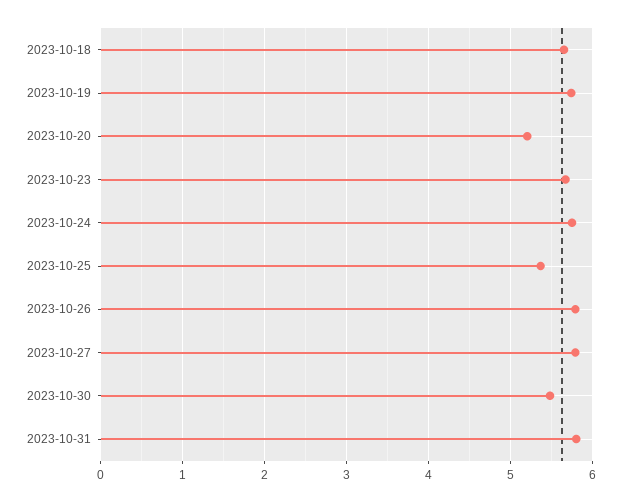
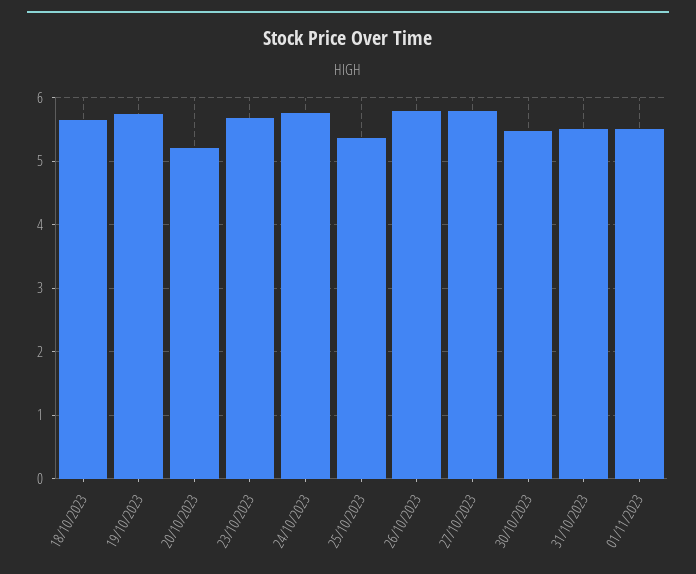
2023-10-31: 5.8 -> 5.5
01/11/2023: none -> 5.5

